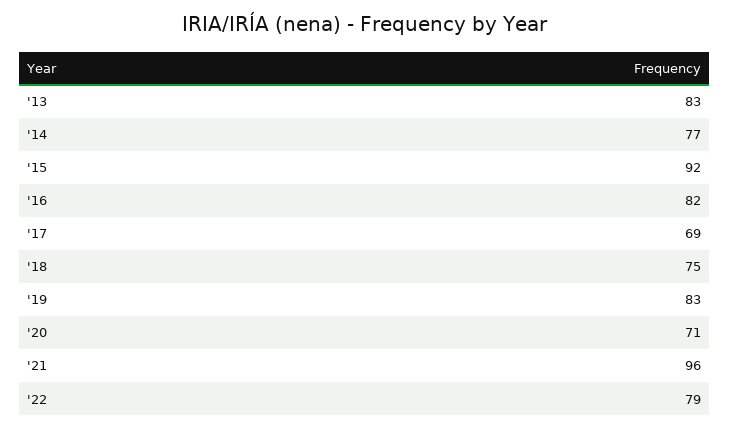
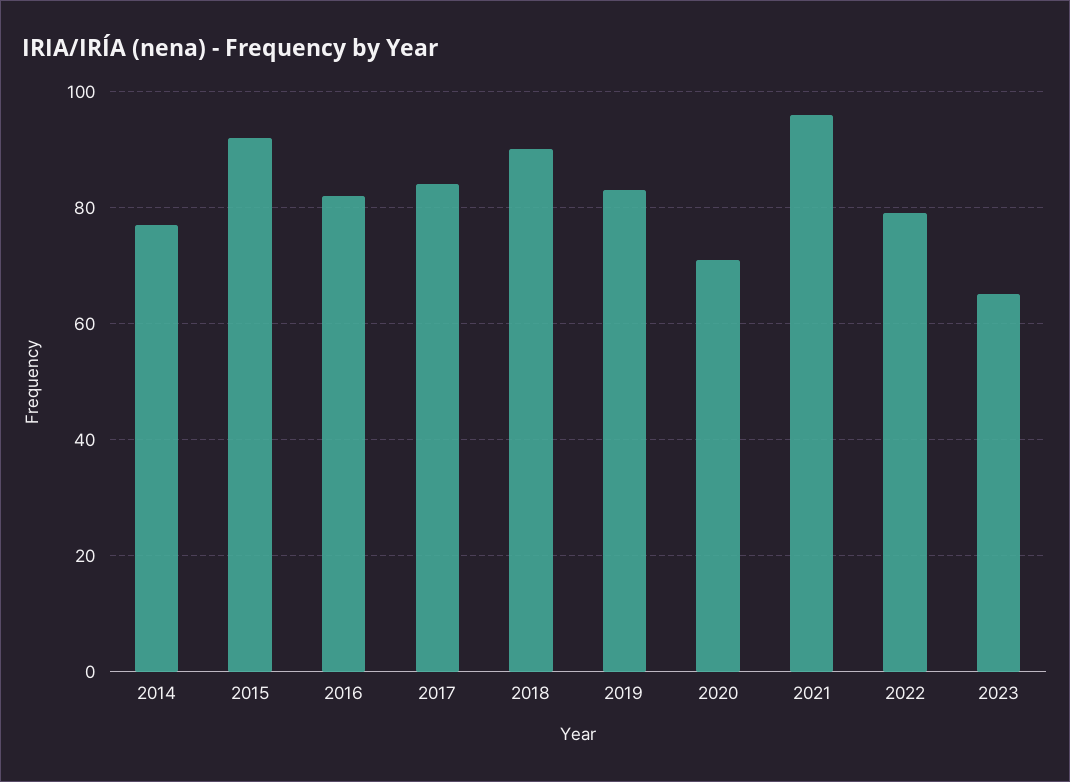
'13: 83 -> none
'17: 69 -> 85
'18: 75 -> 90
2023: none -> 65

